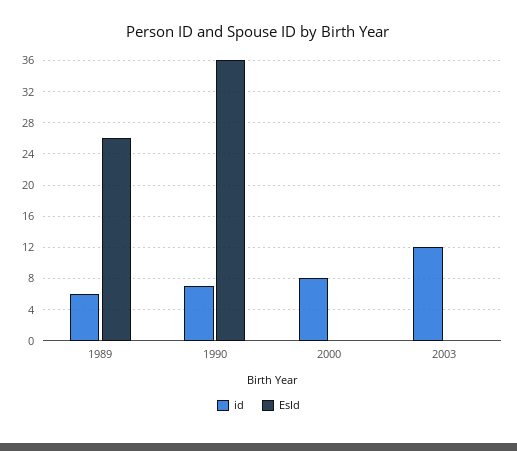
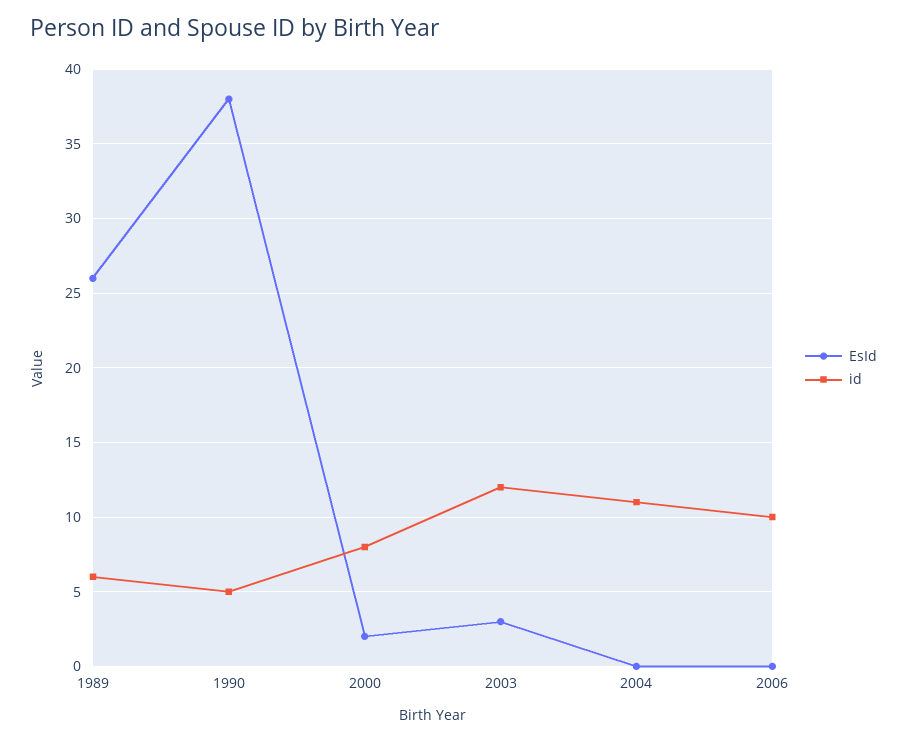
id, 1990: 7 -> 5
EsId, 1990: 36 -> 38
EsId, 2000: 0 -> 2
EsId, 2003: 0 -> 3
EsId, 2004: none -> 0
id, 2004: none -> 11
EsId, 2006: none -> 0
id, 2006: none -> 10

